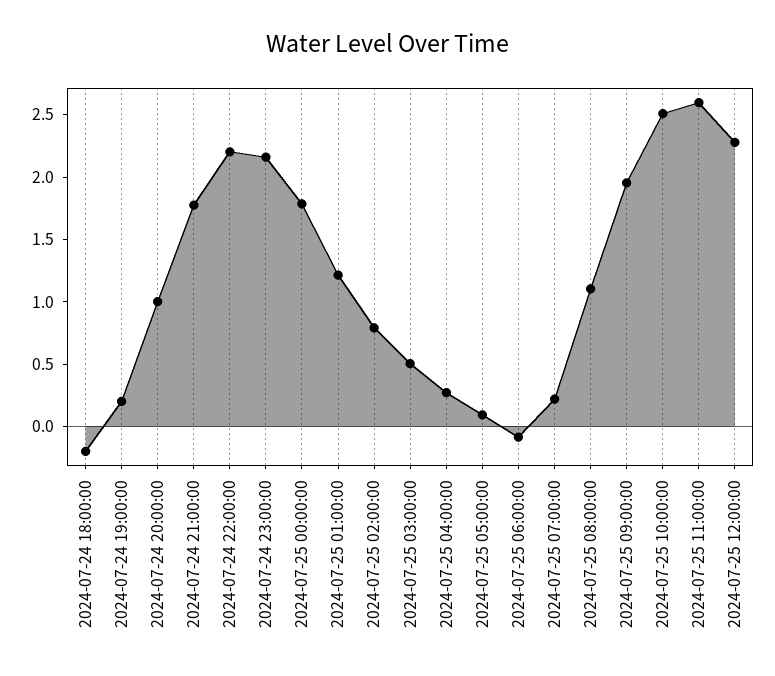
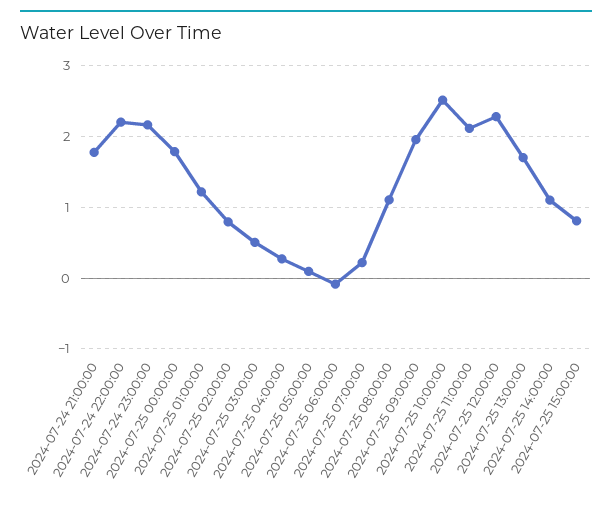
2024-07-24 18:00:00: -0.2 -> none
2024-07-24 19:00:00: 0.2 -> none
2024-07-24 20:00:00: 1 -> none
2024-07-25 11:00:00: 2.6 -> 2.1
2024-07-25 13:00:00: none -> 1.7
2024-07-25 14:00:00: none -> 1.1
2024-07-25 15:00:00: none -> 0.8

